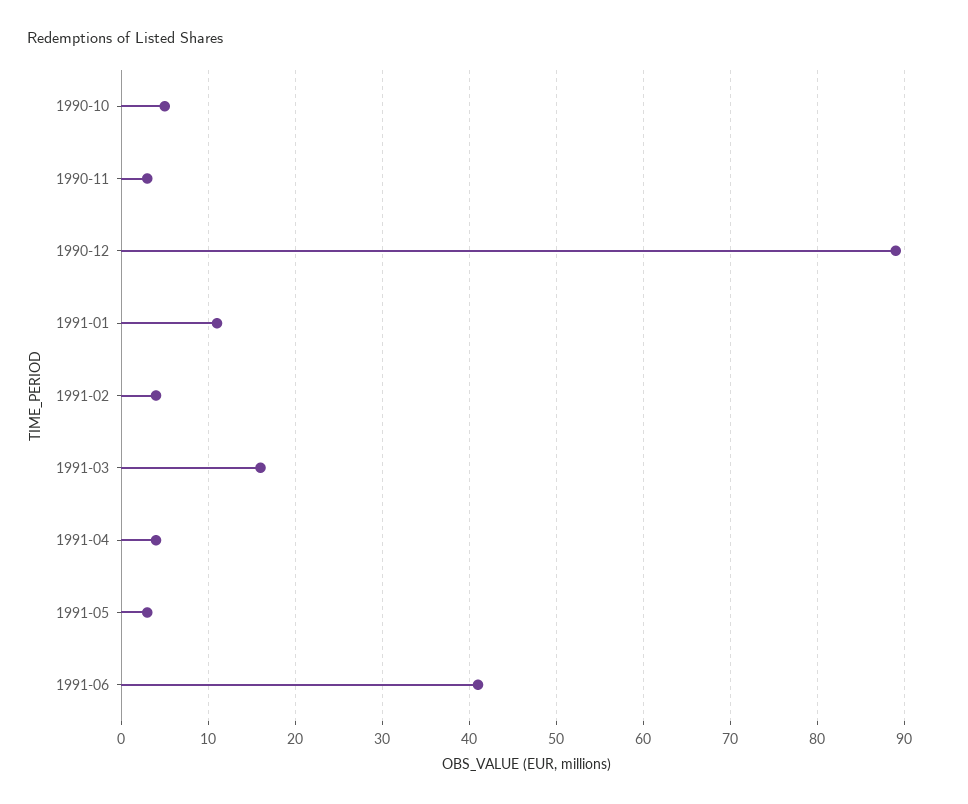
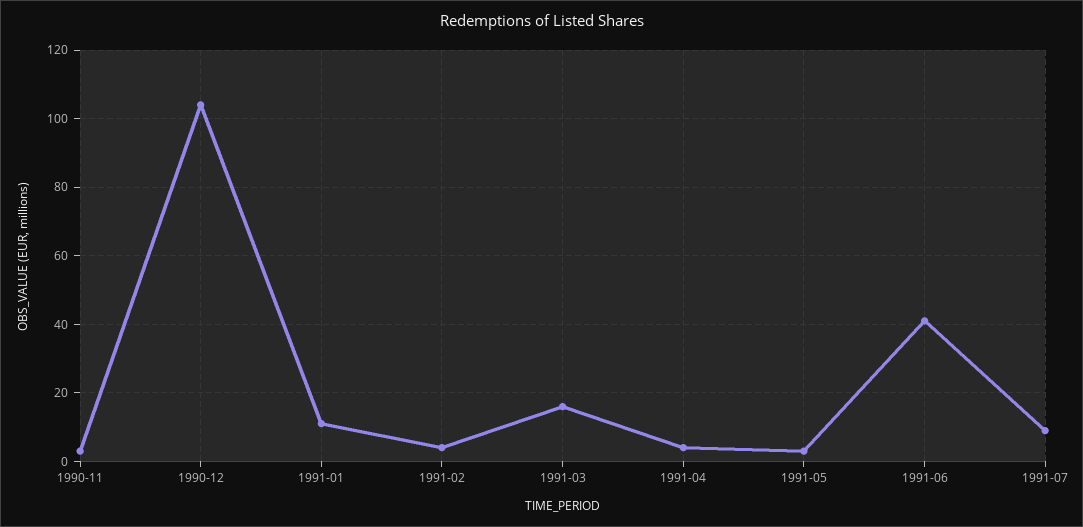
1990-10: 5 -> none
1990-12: 89 -> 105
1991-07: none -> 10

